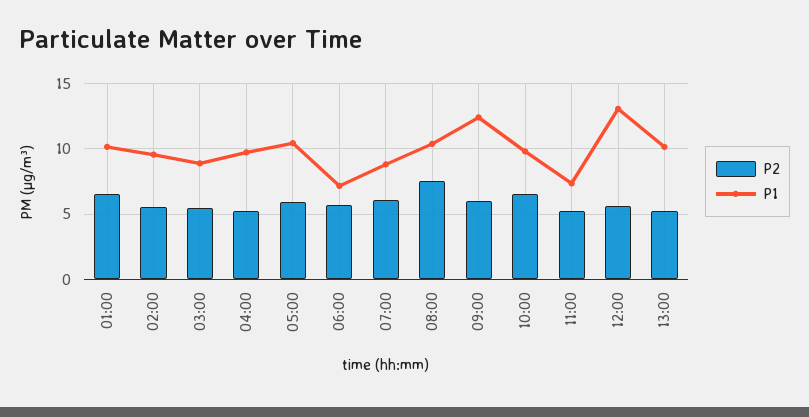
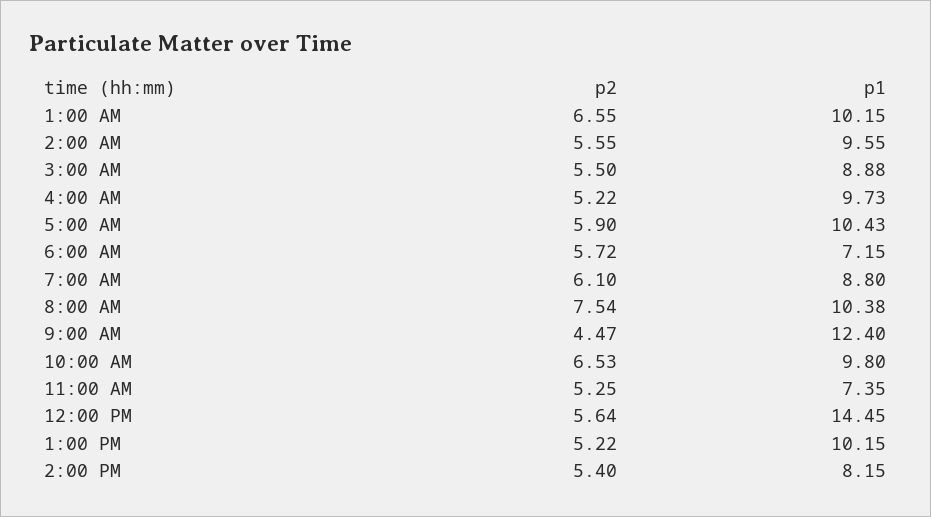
P2, 09:00: 6 -> 4.47
P1, 12:00: 13 -> 14.45
P2, 2:00 PM: none -> 5.4
P1, 2:00 PM: none -> 8.15

